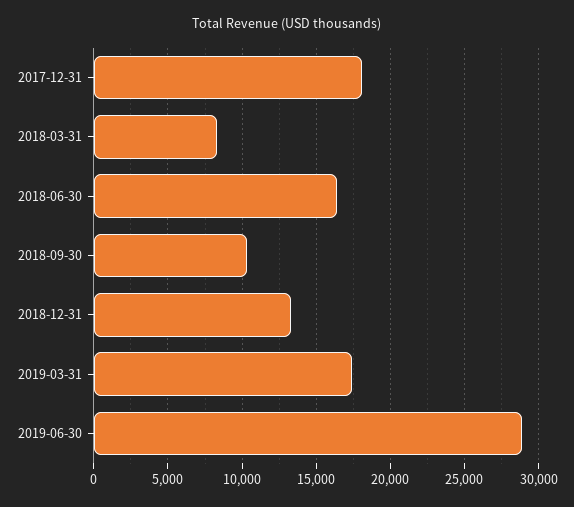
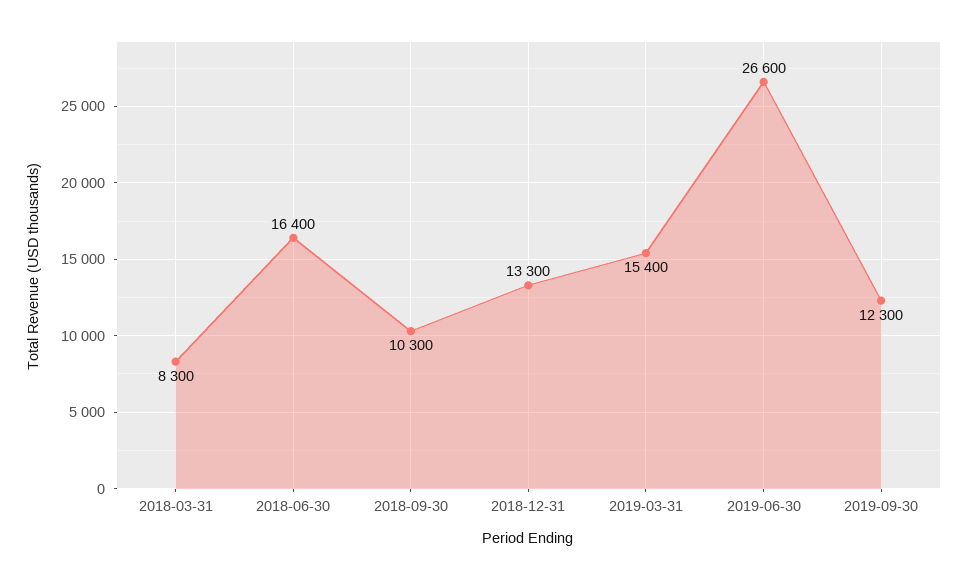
2017-12-31: 18000 -> none
2019-03-31: 17500 -> 15400
2019-06-30: 29000 -> 26600
2019-09-30: none -> 12300

